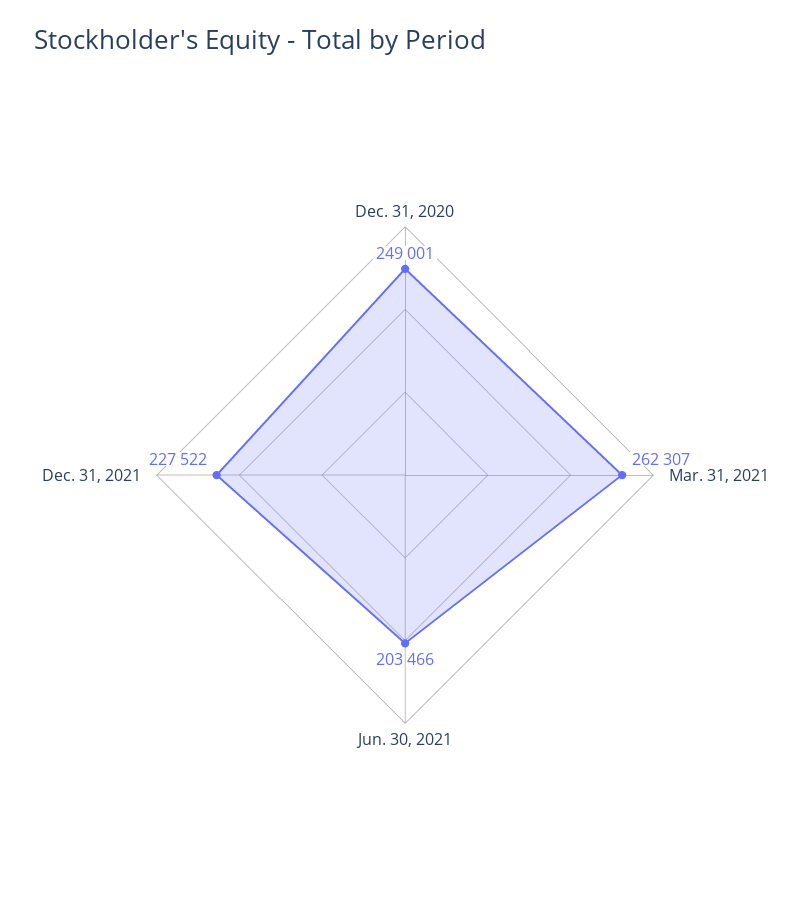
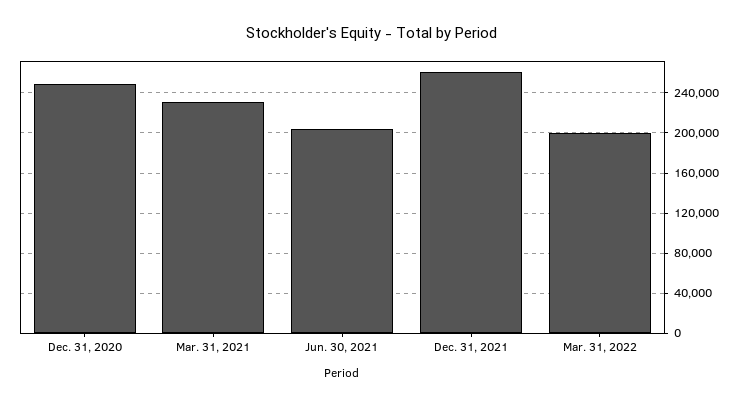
Mar. 31, 2021: 262307 -> 230000
Dec. 31, 2021: 227522 -> 260000
Mar. 31, 2022: none -> 200000

